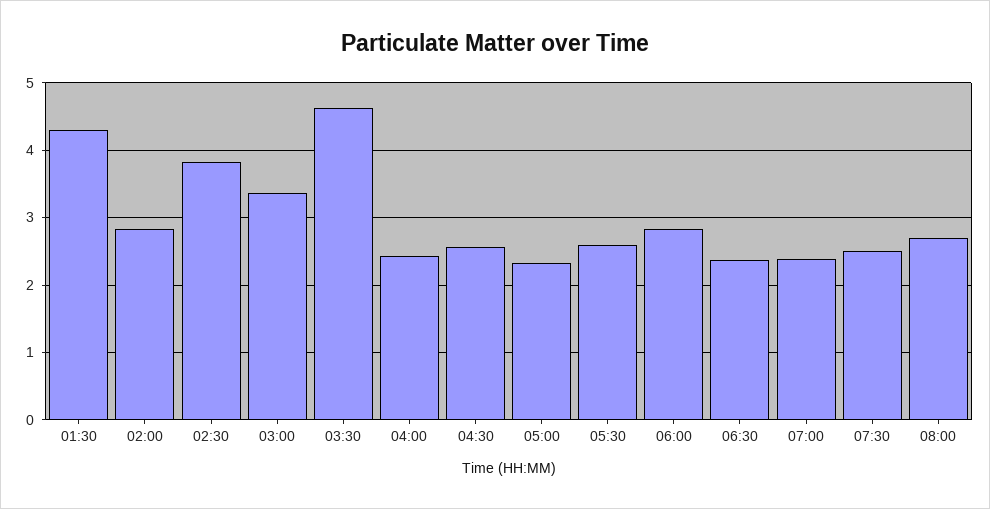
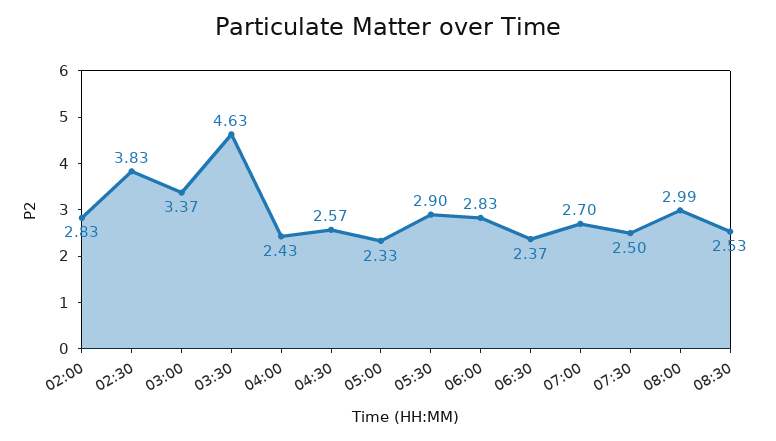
01:30: 4.3 -> none
05:30: 2.6 -> 2.9
07:00: 2.4 -> 2.7
08:00: 2.7 -> 2.99
08:30: none -> 2.53

